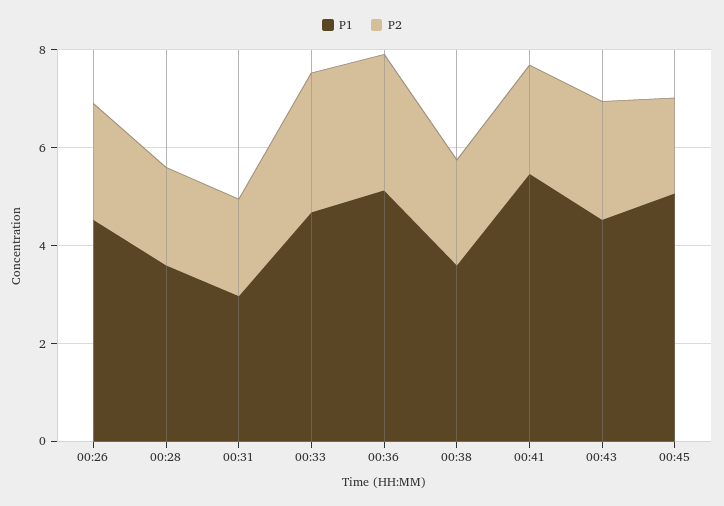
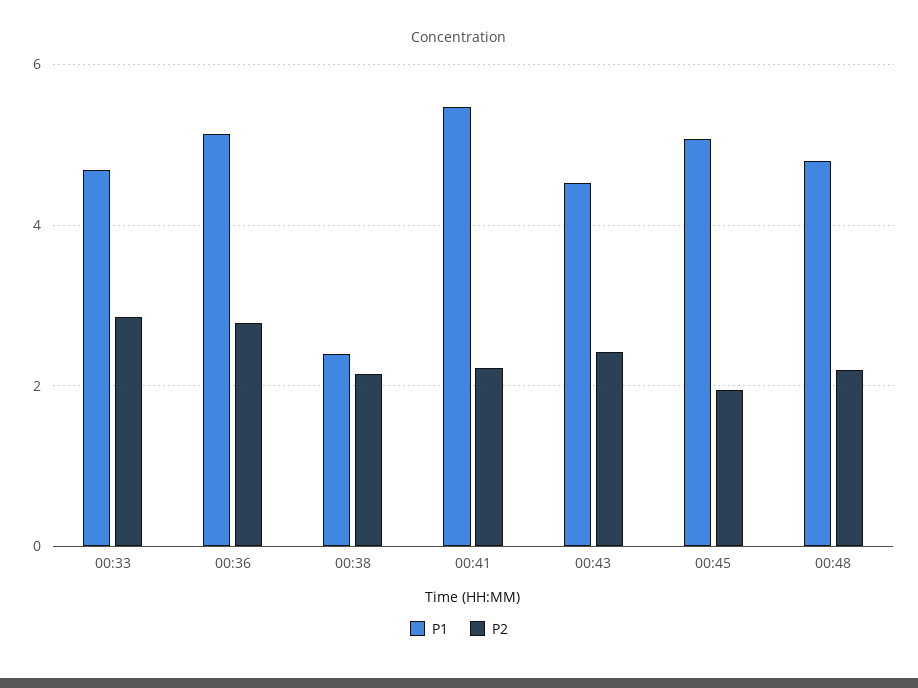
P1, 00:26: 4.5 -> none
P2, 00:26: 2.5 -> none
P1, 00:28: 3.5 -> none
P2, 00:28: 2 -> none
P1, 00:31: 3 -> none
P2, 00:31: 2 -> none
P1, 00:38: 3.5 -> 2.4
P1, 00:48: none -> 4.8
P2, 00:48: none -> 2.2

